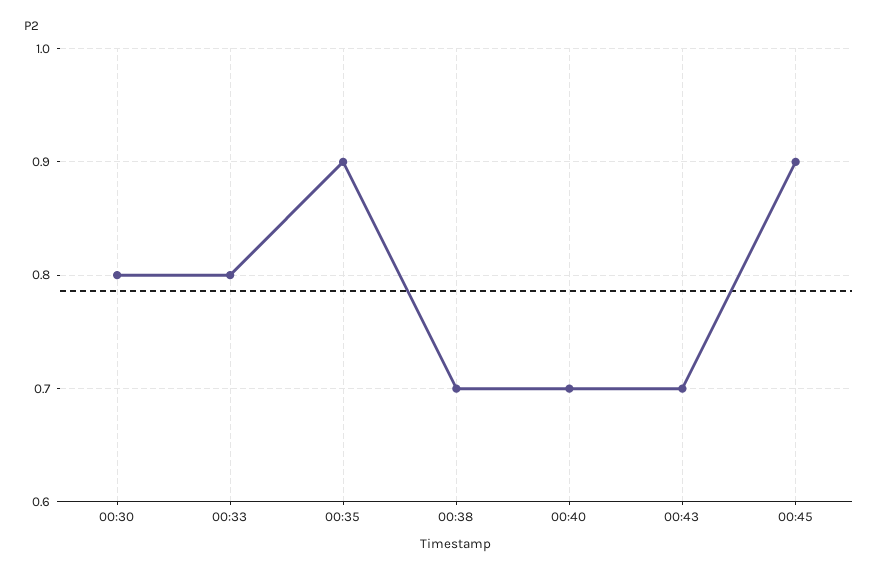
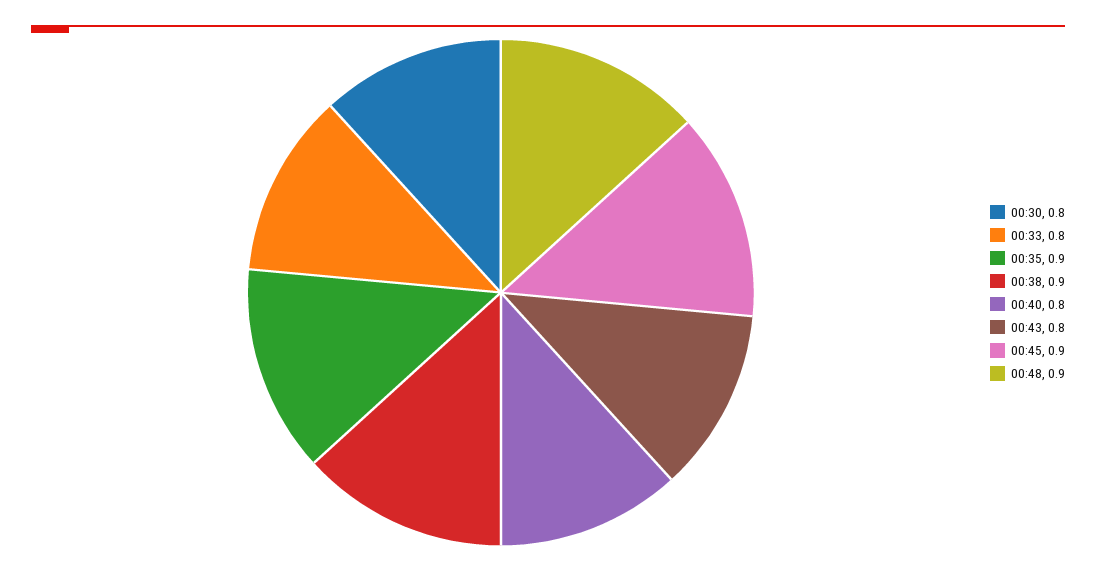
00:38: 0.7 -> 0.9
00:40: 0.7 -> 0.8
00:43: 0.7 -> 0.8
00:48: none -> 0.9

